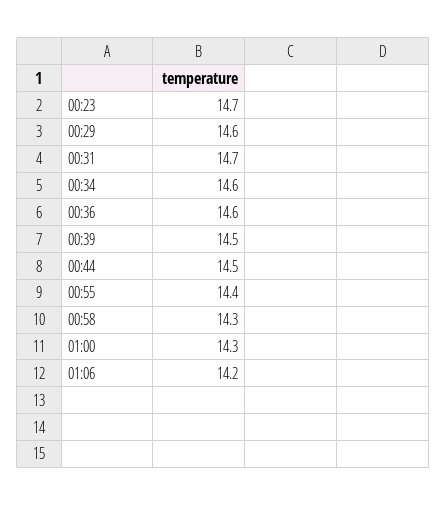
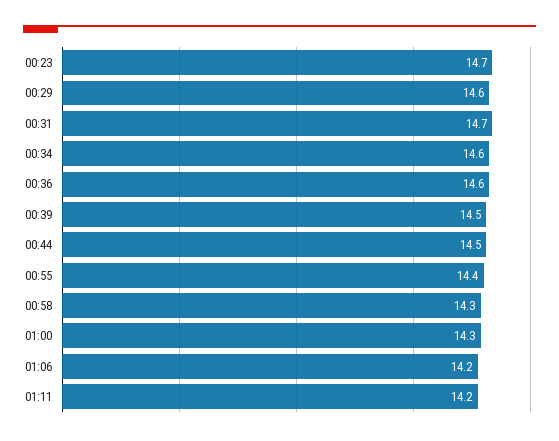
01:11: none -> 14.2

